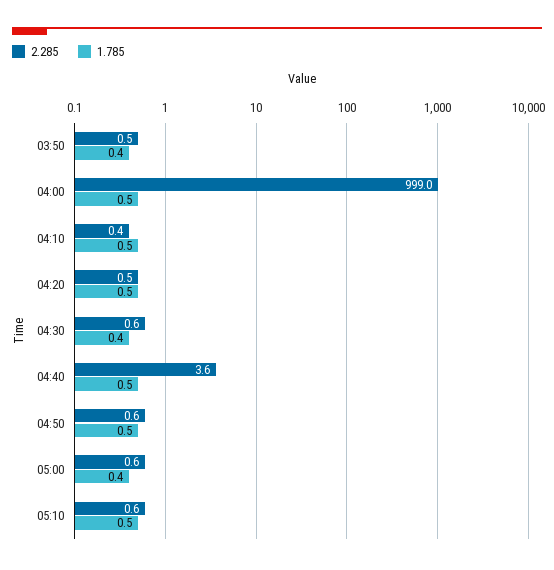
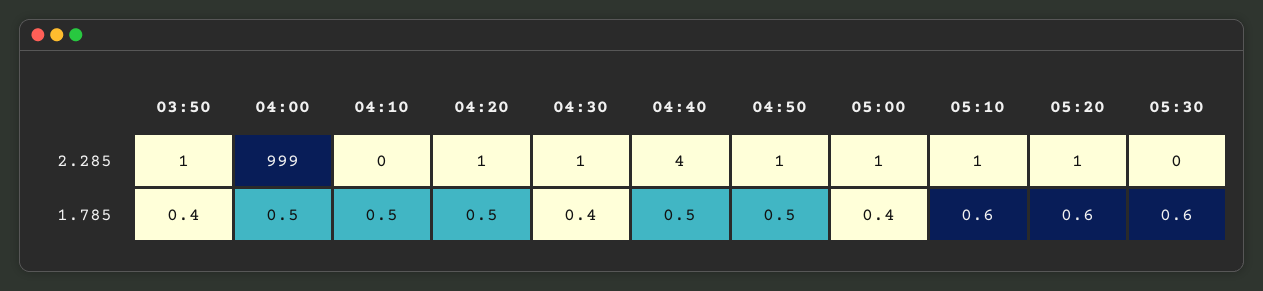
1.785, 05:10: 0.5 -> 0.6
2.285, 05:20: none -> 1
2.285, 05:30: none -> 0
1.785, 05:20: none -> 0.6
1.785, 05:30: none -> 0.6

